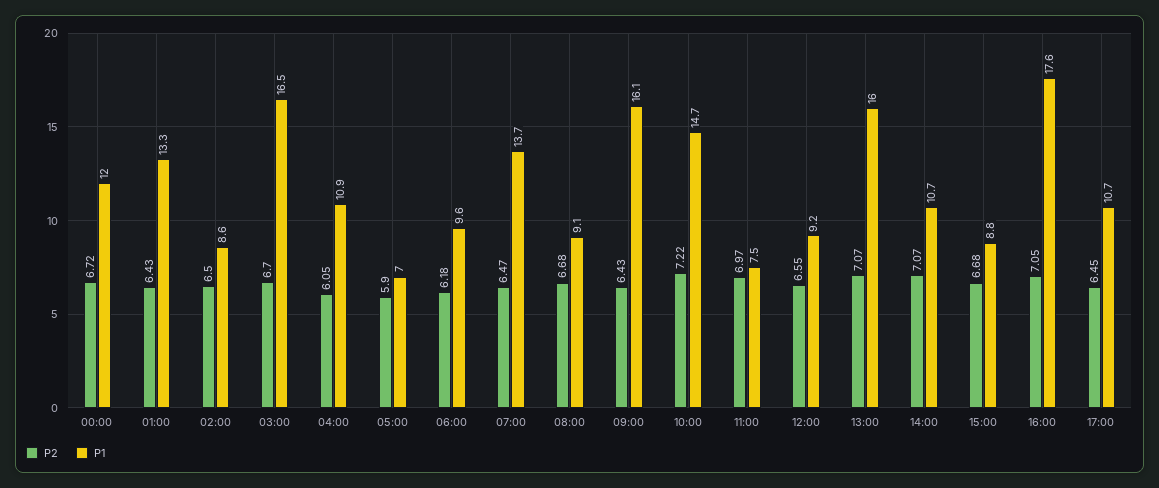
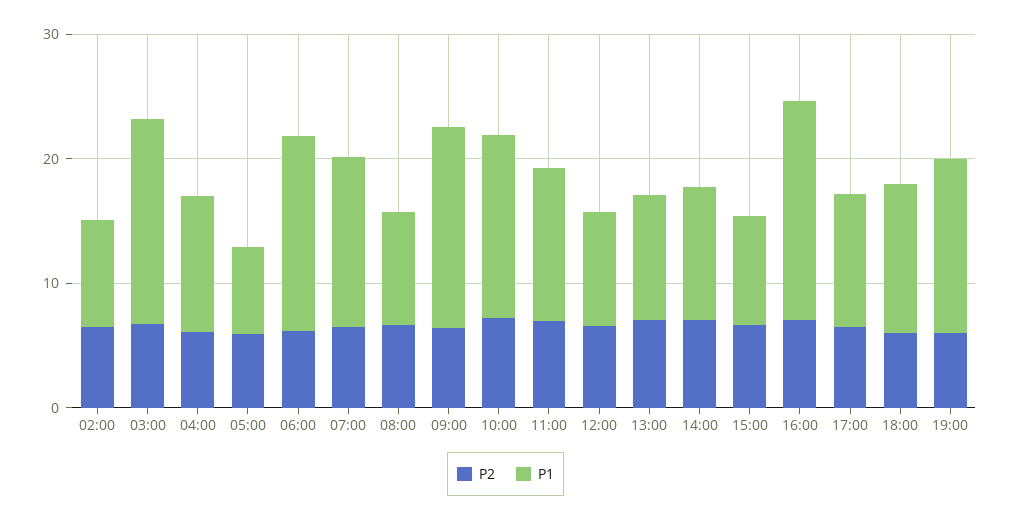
P2, 00:00: 6.72 -> none
P1, 00:00: 12 -> none
P2, 01:00: 6.43 -> none
P1, 01:00: 13.3 -> none
P1, 06:00: 9.6 -> 16
P1, 11:00: 7.5 -> 12
P1, 13:00: 16 -> 10
P2, 18:00: none -> 6
P1, 18:00: none -> 12
P2, 19:00: none -> 6
P1, 19:00: none -> 14

